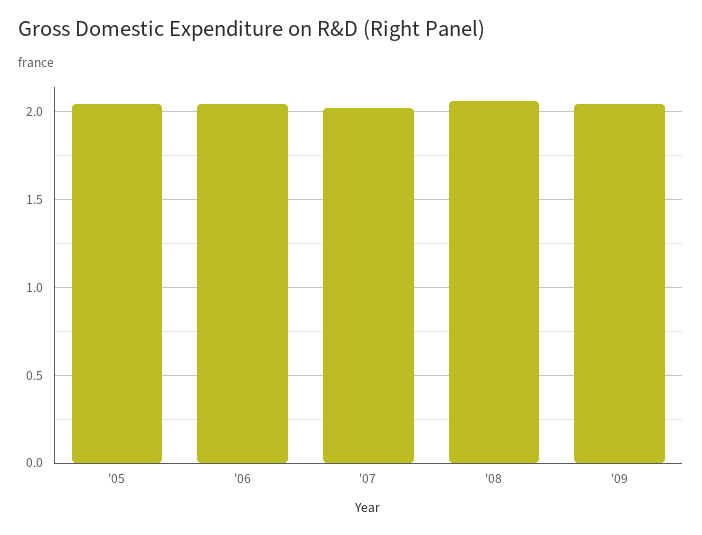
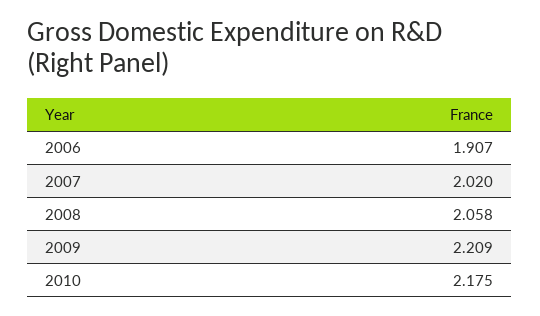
'05: 2.05 -> none
'06: 2.05 -> 1.907
'09: 2.05 -> 2.209
2010: none -> 2.175

